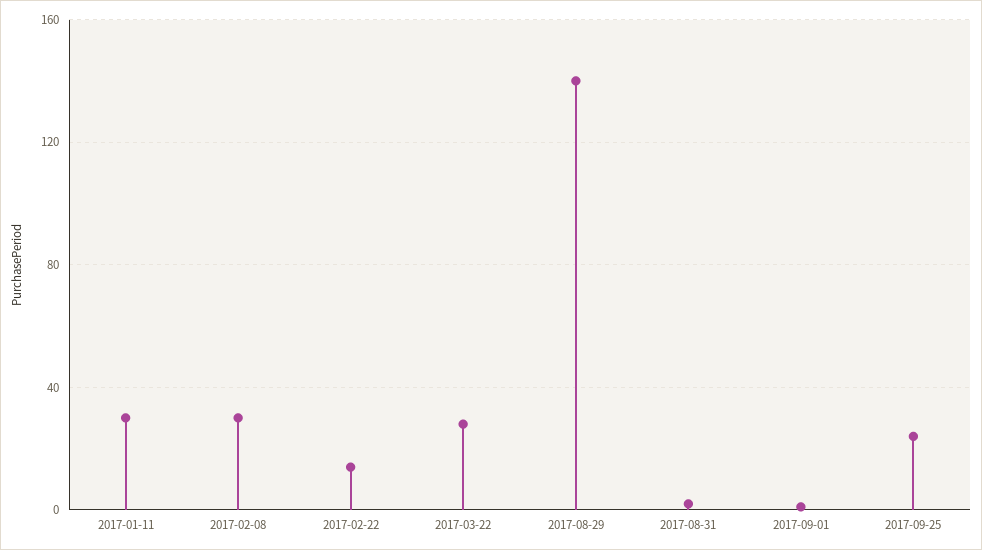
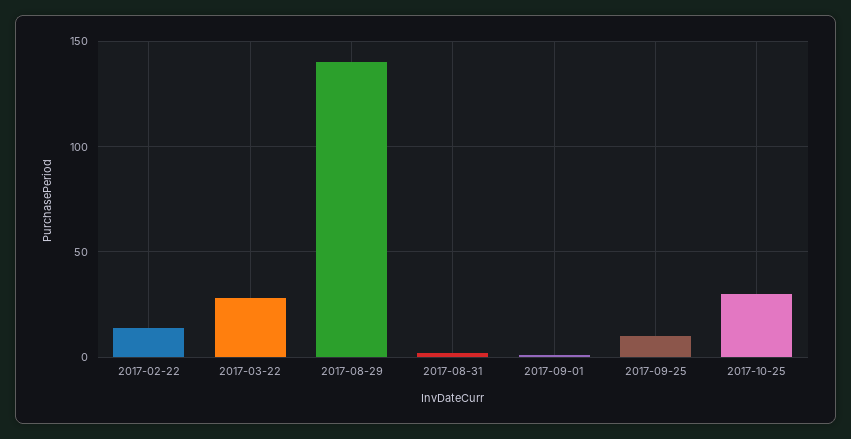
2017-01-11: 30 -> none
2017-02-08: 30 -> none
2017-09-25: 25 -> 10
2017-10-25: none -> 30

